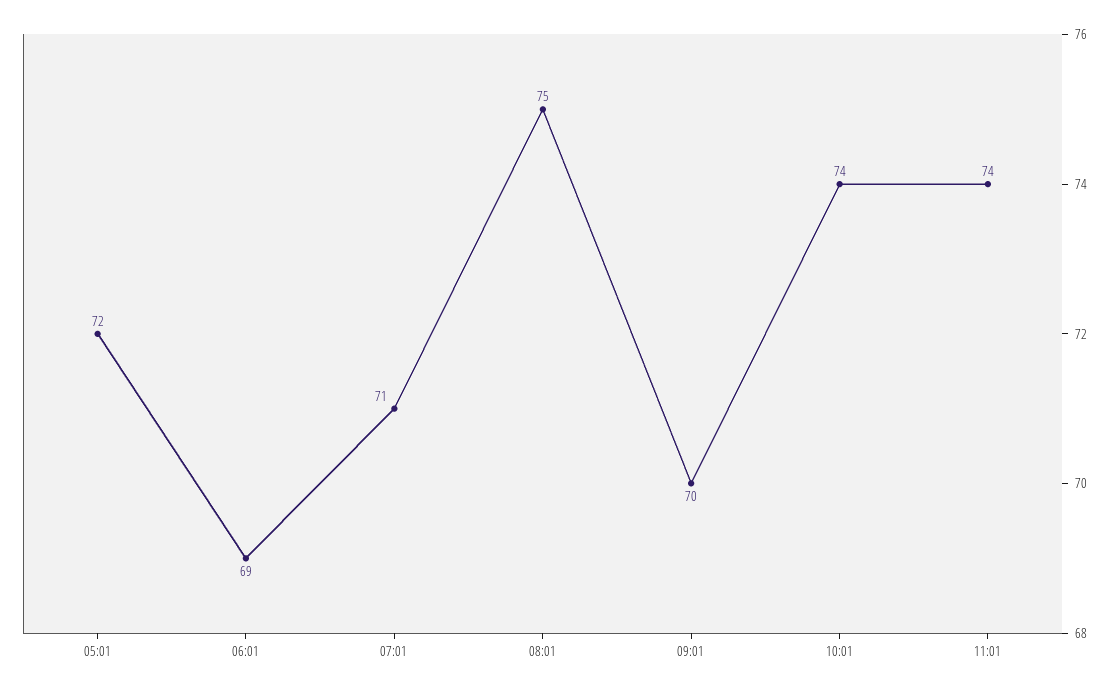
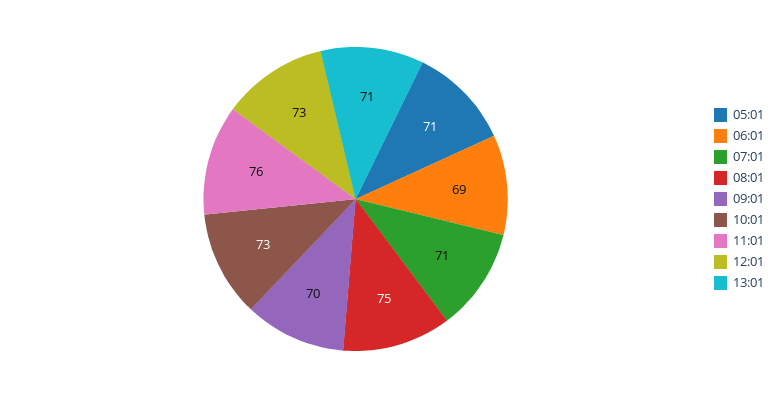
05:01: 72 -> 71
10:01: 74 -> 73
11:01: 74 -> 76
12:01: none -> 73
13:01: none -> 71

